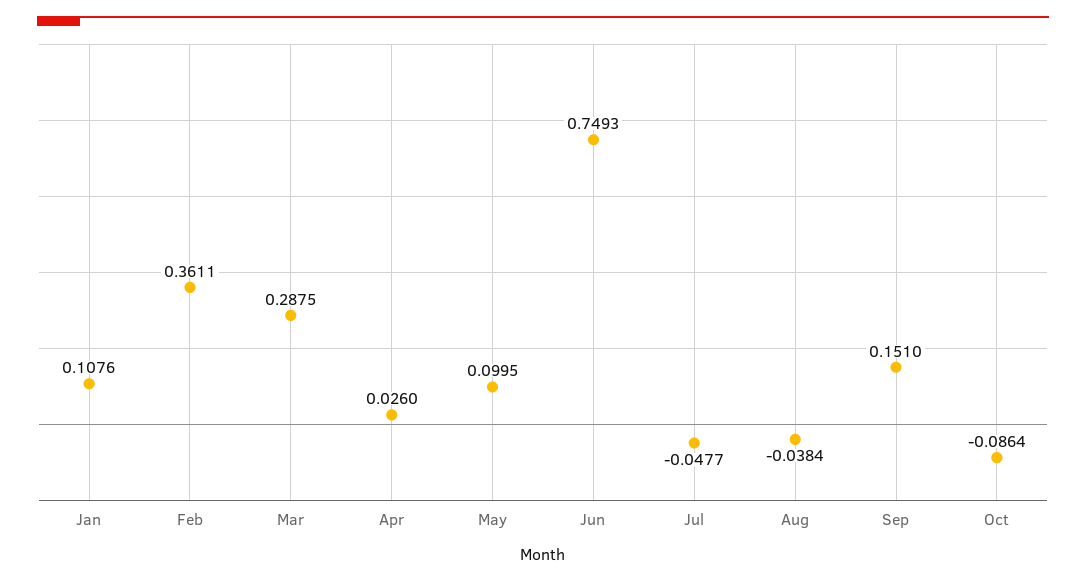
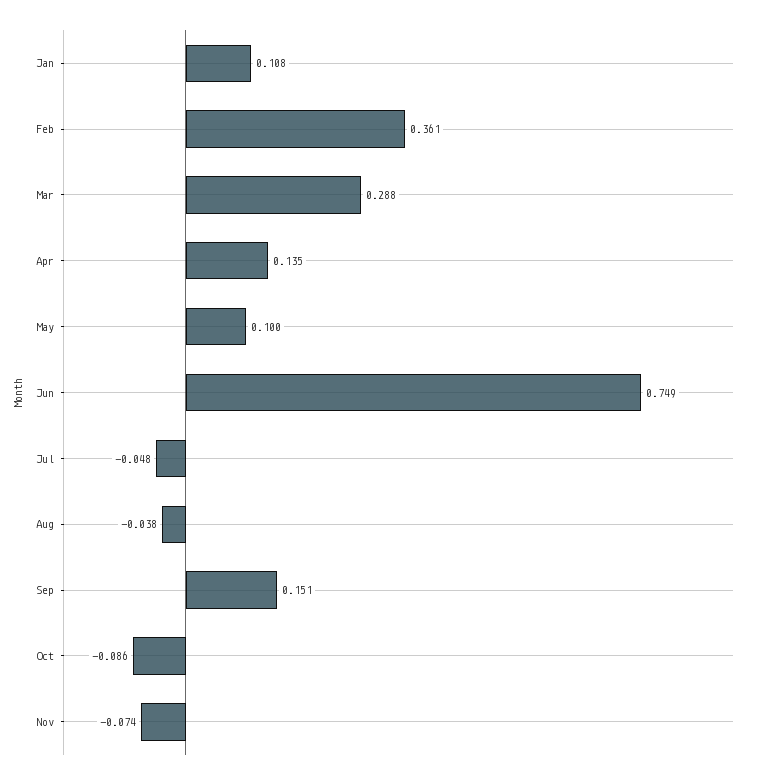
Apr: 0.026 -> 0.135
Nov: none -> -0.074

